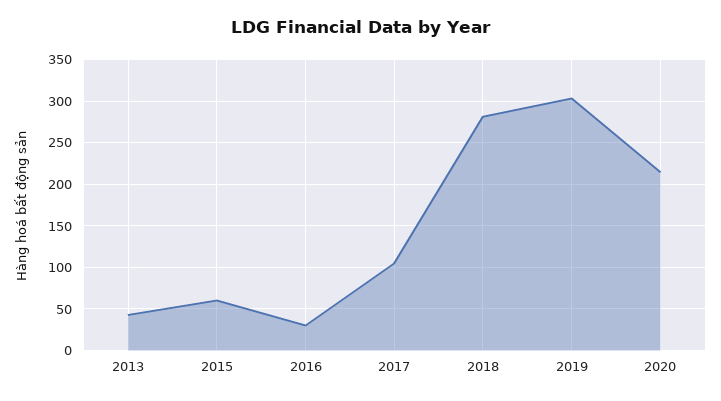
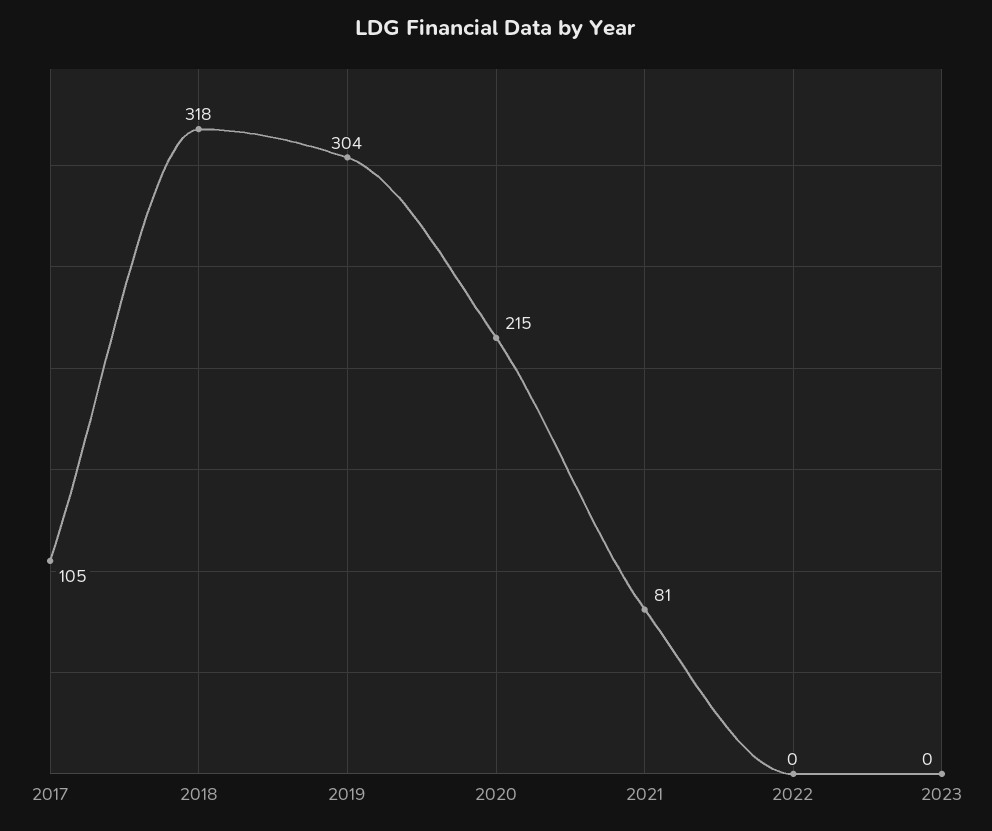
2013: 40 -> none
2015: 60 -> none
2016: 30 -> none
2018: 280 -> 318
2021: none -> 81
2022: none -> 0
2023: none -> 0

